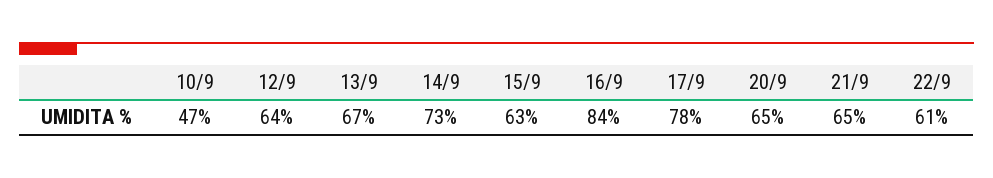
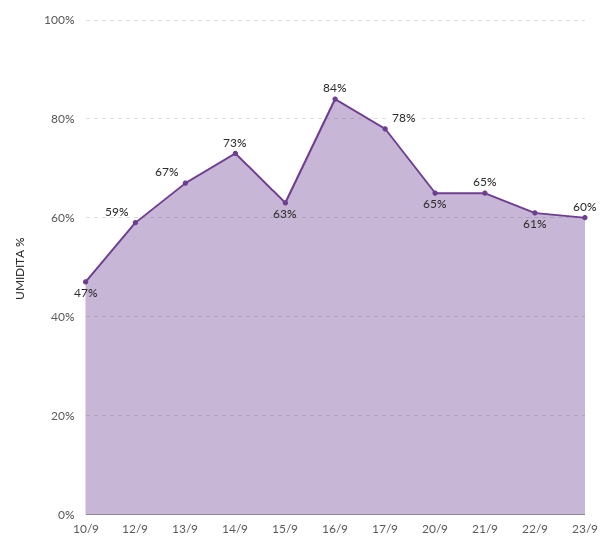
12/9: 64 -> 59
23/9: none -> 60

